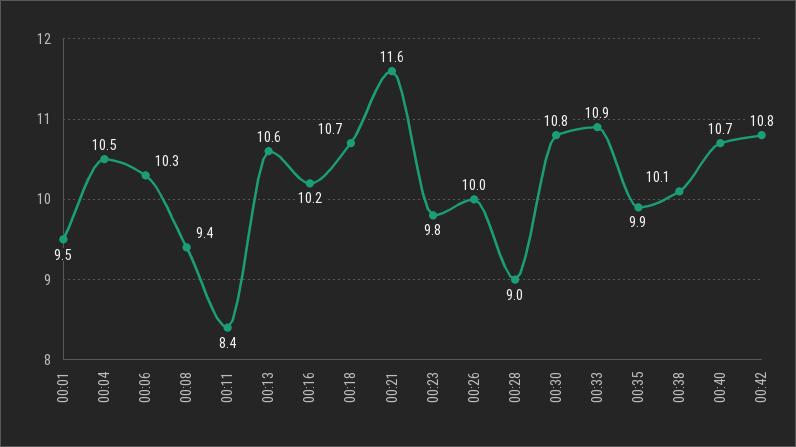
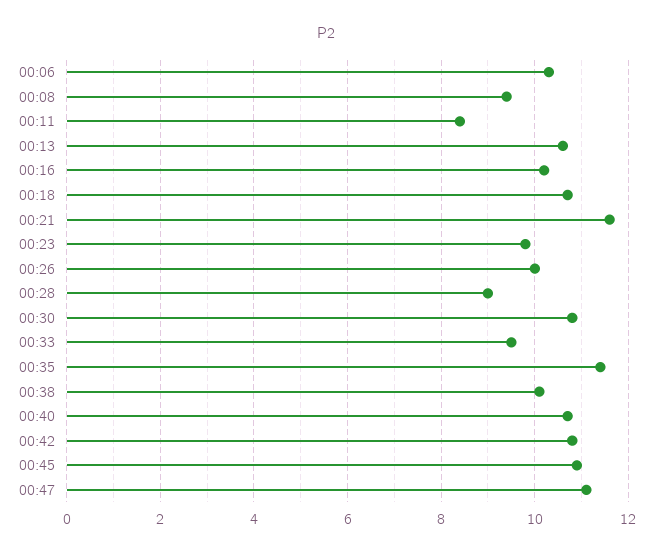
00:01: 9.5 -> none
00:04: 10.5 -> none
00:33: 10.9 -> 9.5
00:35: 9.9 -> 11.5
00:45: none -> 11
00:47: none -> 11

